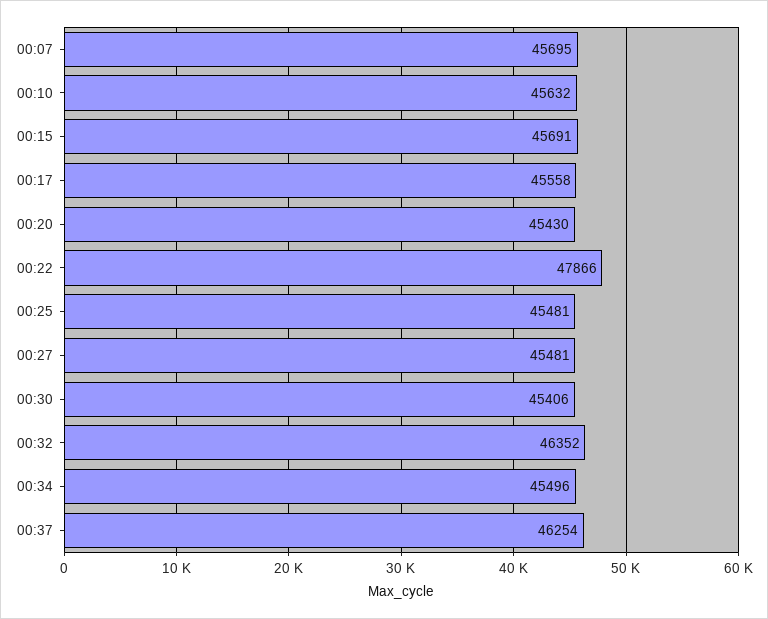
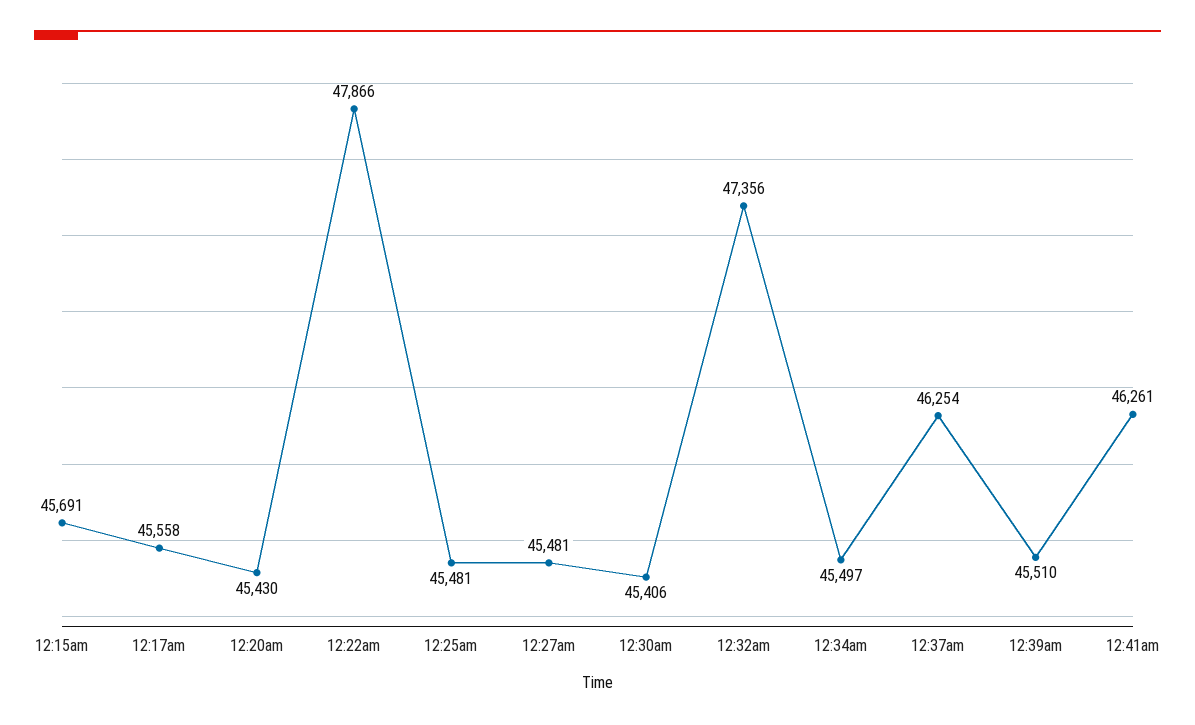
00:07: 45695 -> none
00:10: 45632 -> none
00:32: 46352 -> 47356
00:34: 45496 -> 45497
12:39am: none -> 45510
12:41am: none -> 46261

